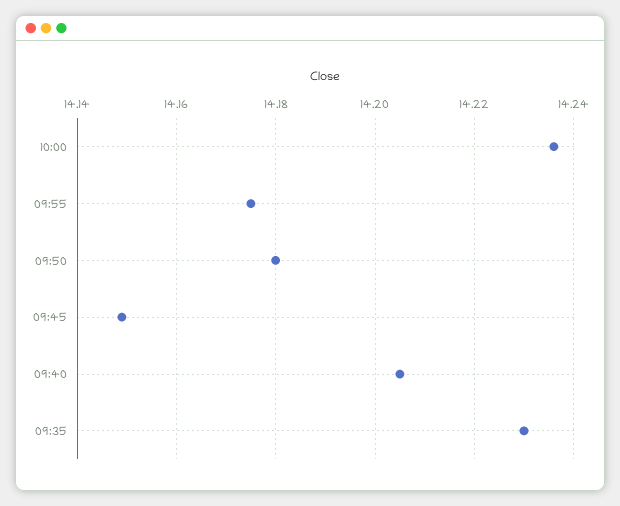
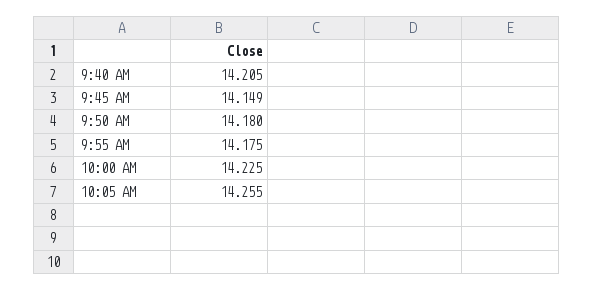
10:00: 14.235 -> 14.225
09:35: 14.23 -> none
10:05 AM: none -> 14.255

